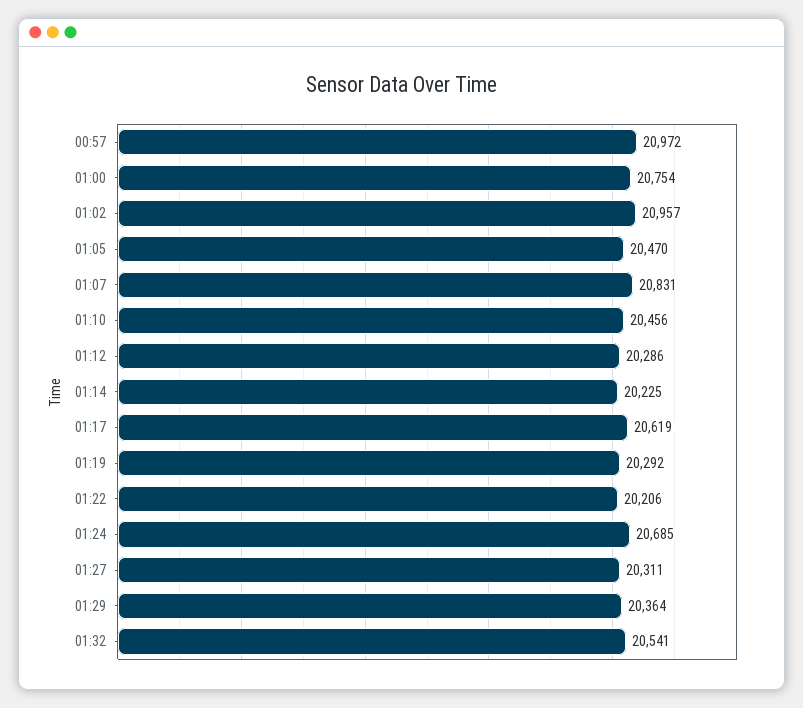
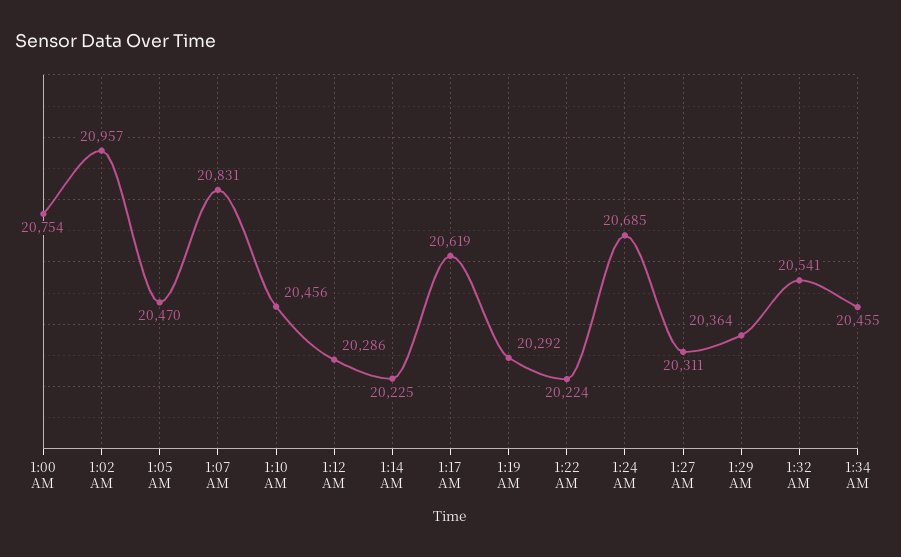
00:57: 20972 -> none
01:22: 20206 -> 20224
1:34 AM: none -> 20455

